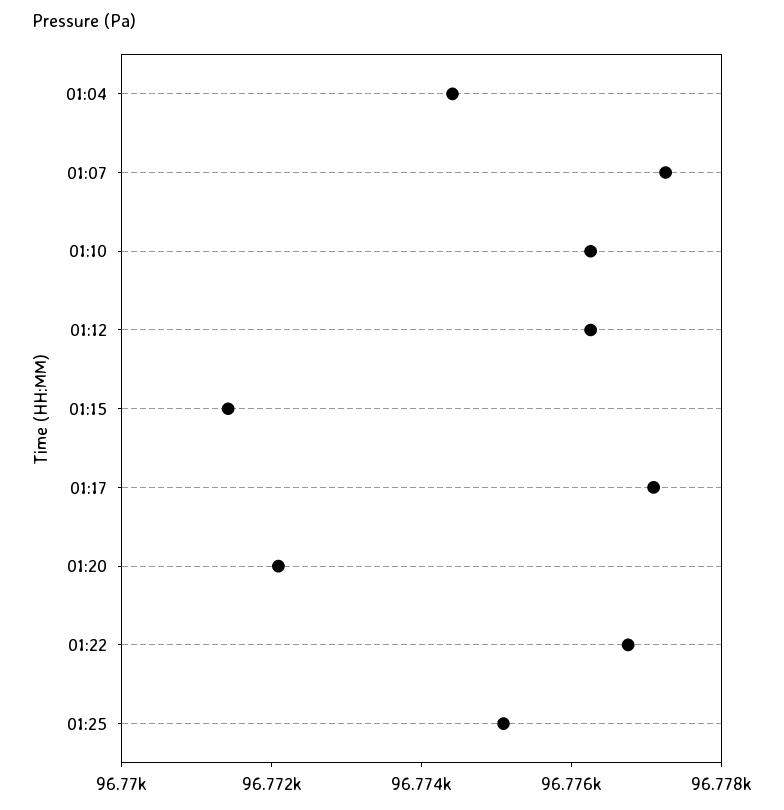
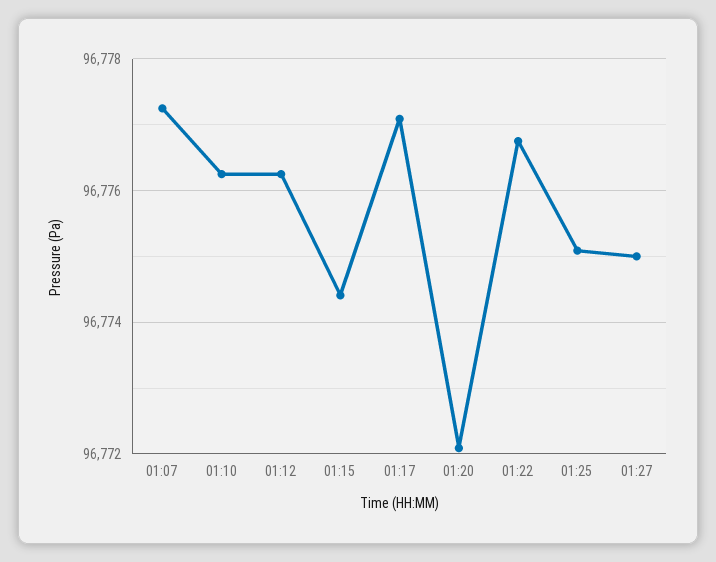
01:04: 96774.5 -> none
01:15: 96771.5 -> 96774.4
01:27: none -> 96775

